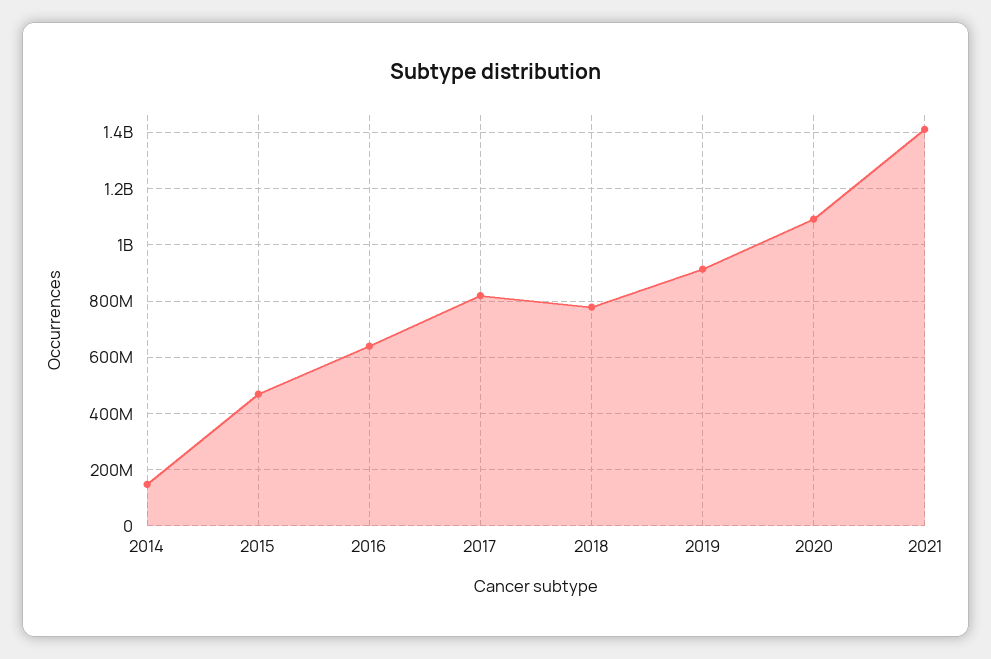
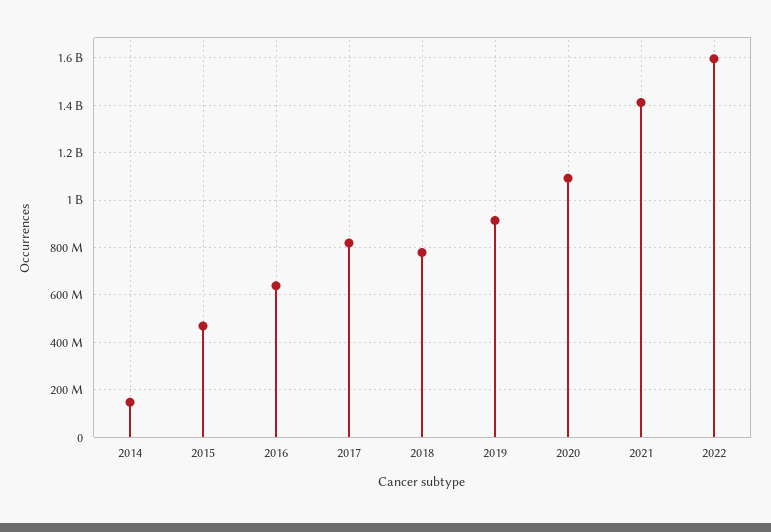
2022: none -> 1600000000

